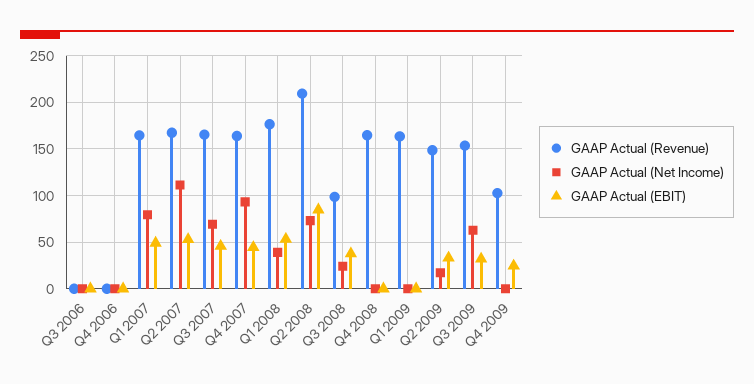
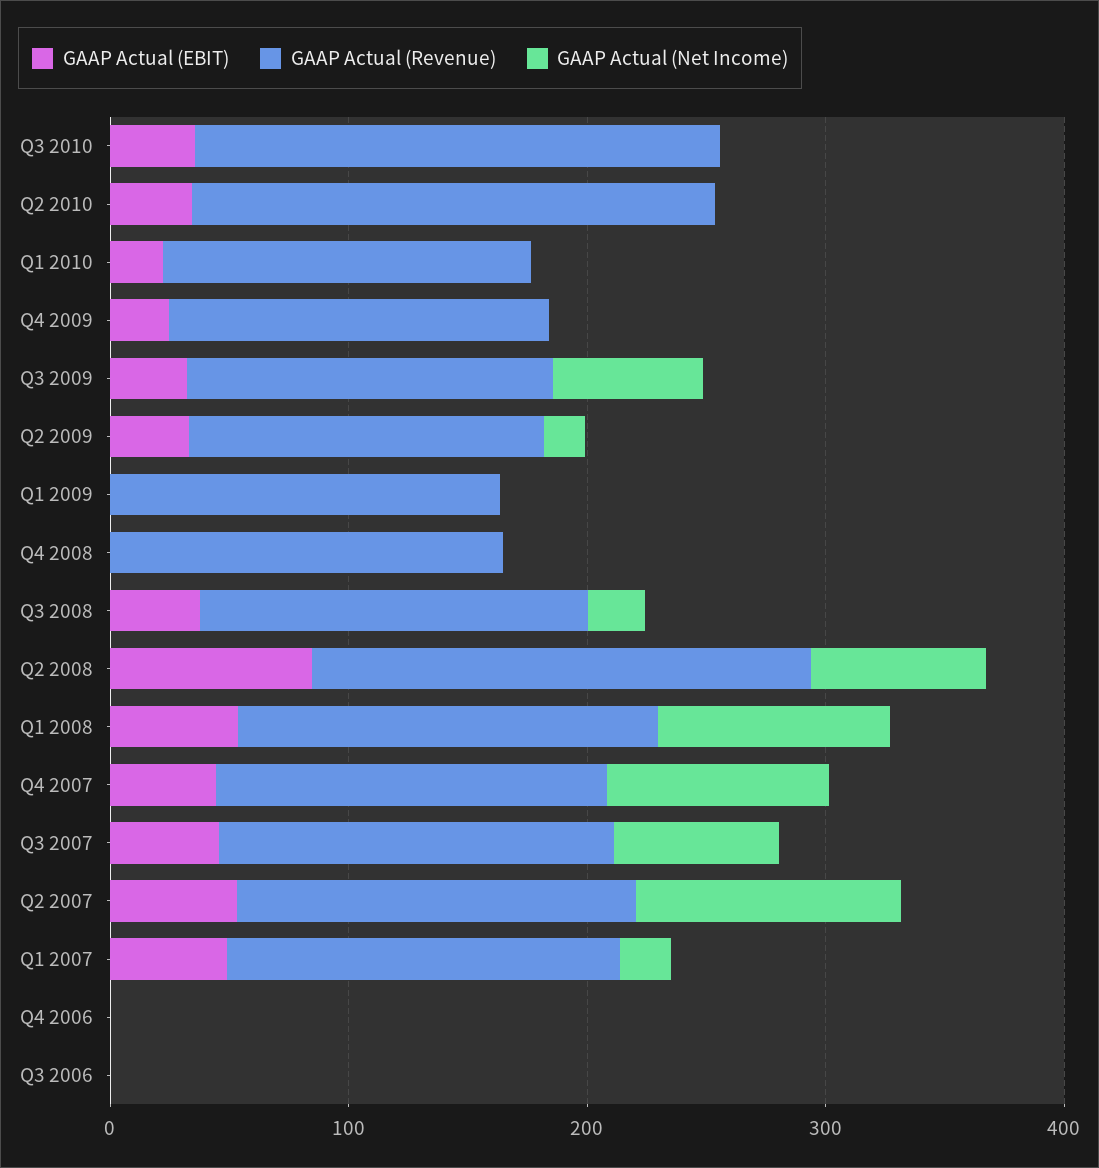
GAAP Actual (Net Income), Q1 2007: 80 -> 20
GAAP Actual (Net Income), Q1 2008: 40 -> 100
GAAP Actual (Revenue), Q3 2008: 100 -> 160
GAAP Actual (Revenue), Q4 2009: 100 -> 160
GAAP Actual (EBIT), Q3 2010: none -> 40
GAAP Actual (Revenue), Q3 2010: none -> 220
GAAP Actual (Net Income), Q3 2010: none -> 0
GAAP Actual (EBIT), Q2 2010: none -> 40
GAAP Actual (Revenue), Q2 2010: none -> 220
GAAP Actual (Net Income), Q2 2010: none -> 0
GAAP Actual (EBIT), Q1 2010: none -> 20
GAAP Actual (Revenue), Q1 2010: none -> 160
GAAP Actual (Net Income), Q1 2010: none -> 0

